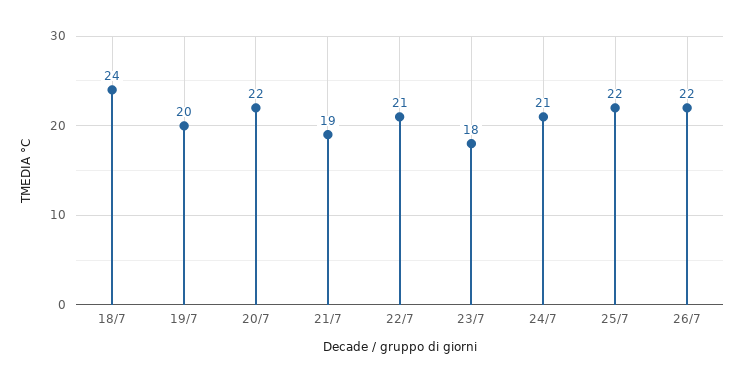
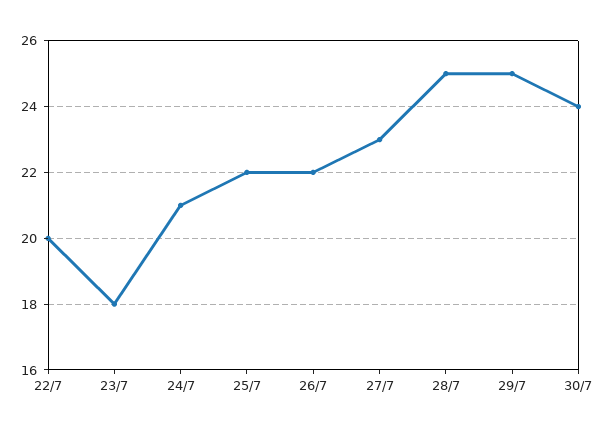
18/7: 24 -> none
19/7: 20 -> none
20/7: 22 -> none
21/7: 19 -> none
22/7: 21 -> 20
27/7: none -> 23
28/7: none -> 25
29/7: none -> 25
30/7: none -> 24

